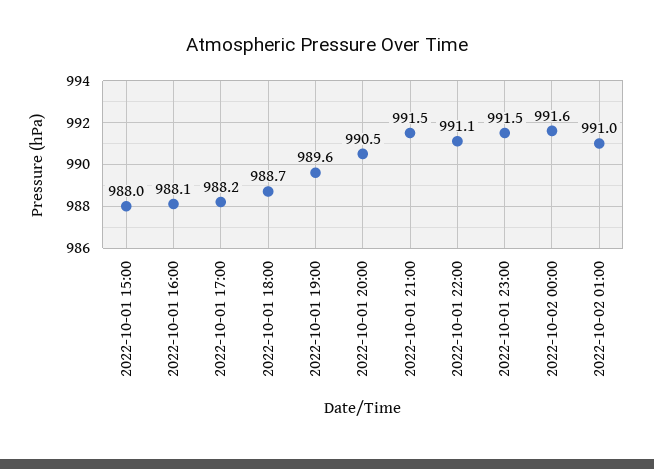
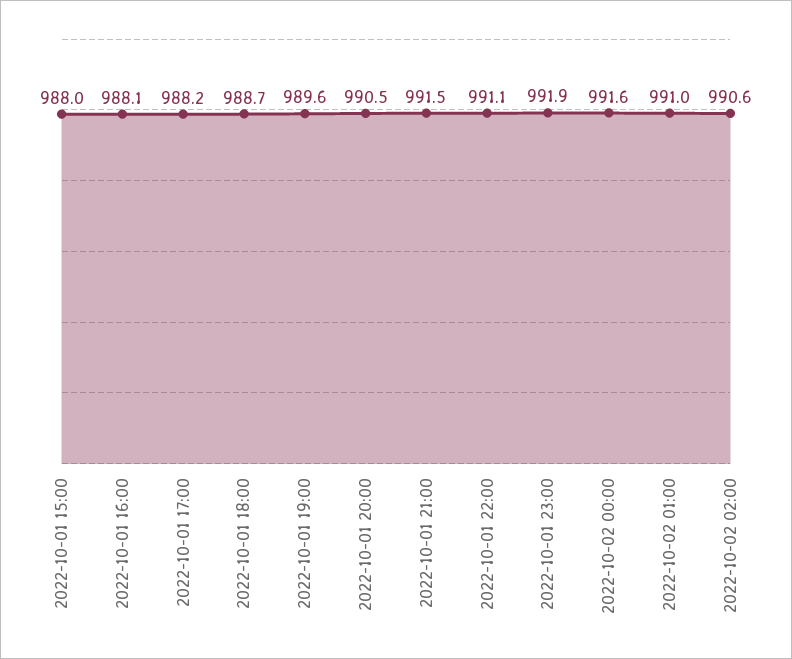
2022-10-01 23:00: 991.5 -> 991.9
2022-10-02 02:00: none -> 990.6

